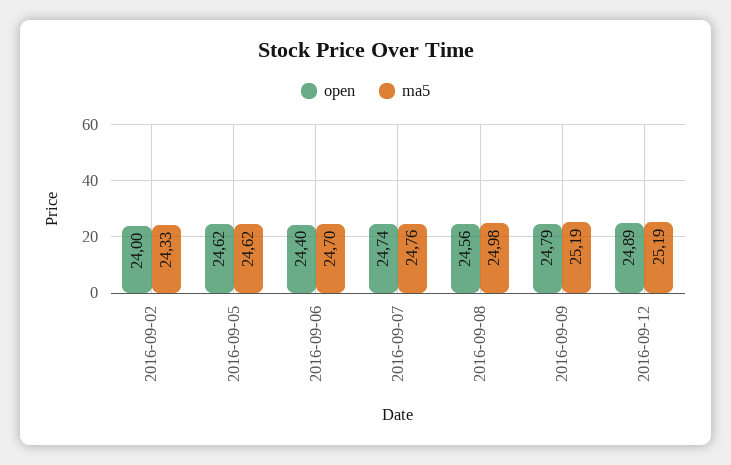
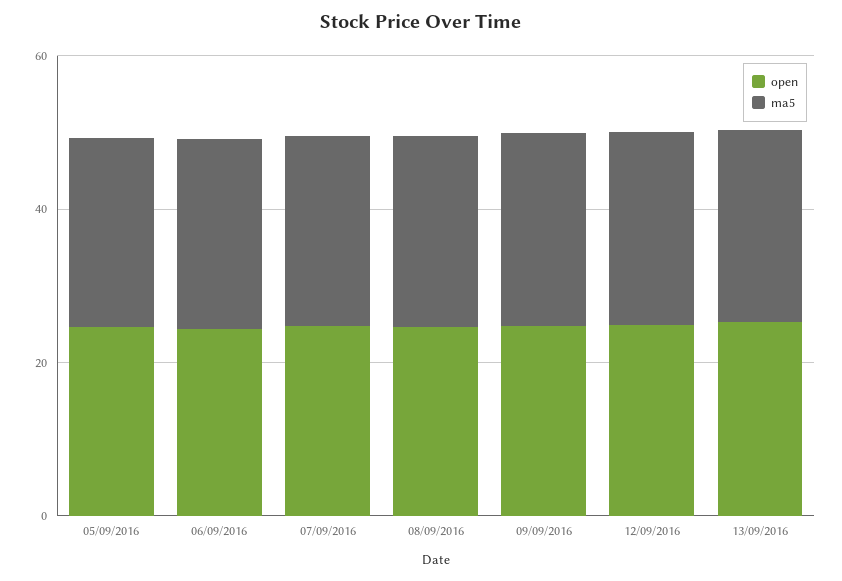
open, 2016-09-02: 24 -> none
ma5, 2016-09-02: 24.33 -> none
open, 13/09/2016: none -> 25
ma5, 13/09/2016: none -> 25

